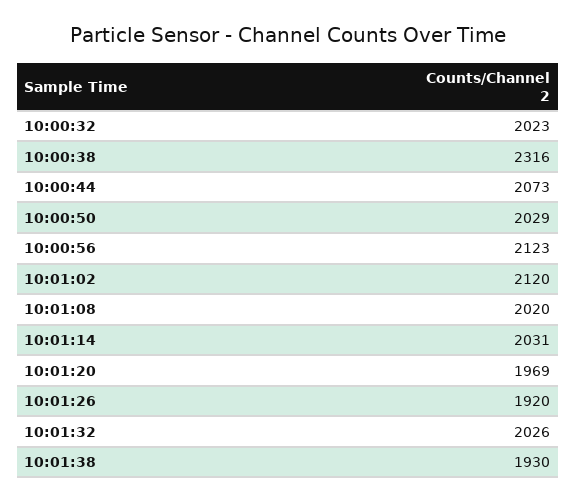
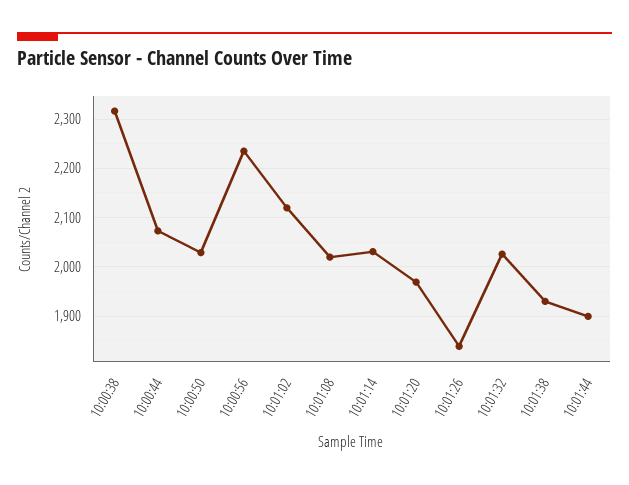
10:00:32: 2023 -> none
10:00:56: 2123 -> 2240
10:01:26: 1920 -> 1840
10:01:44: none -> 1900

